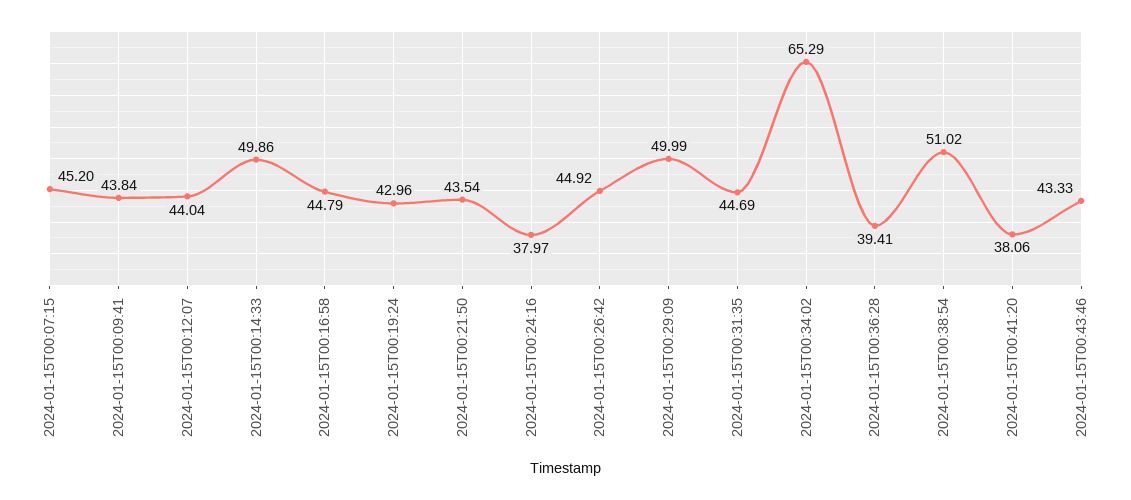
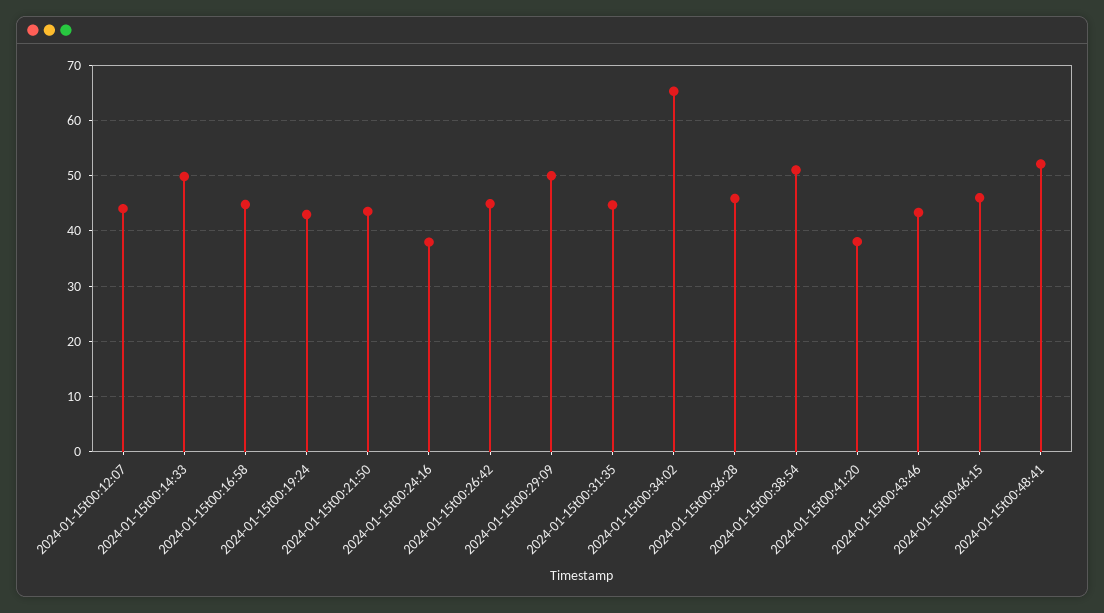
2024-01-15T00:07:15: 45.2 -> none
2024-01-15T00:09:41: 43.84 -> none
2024-01-15T00:36:28: 39.41 -> 46
2024-01-15t00:46:15: none -> 46
2024-01-15t00:48:41: none -> 52

